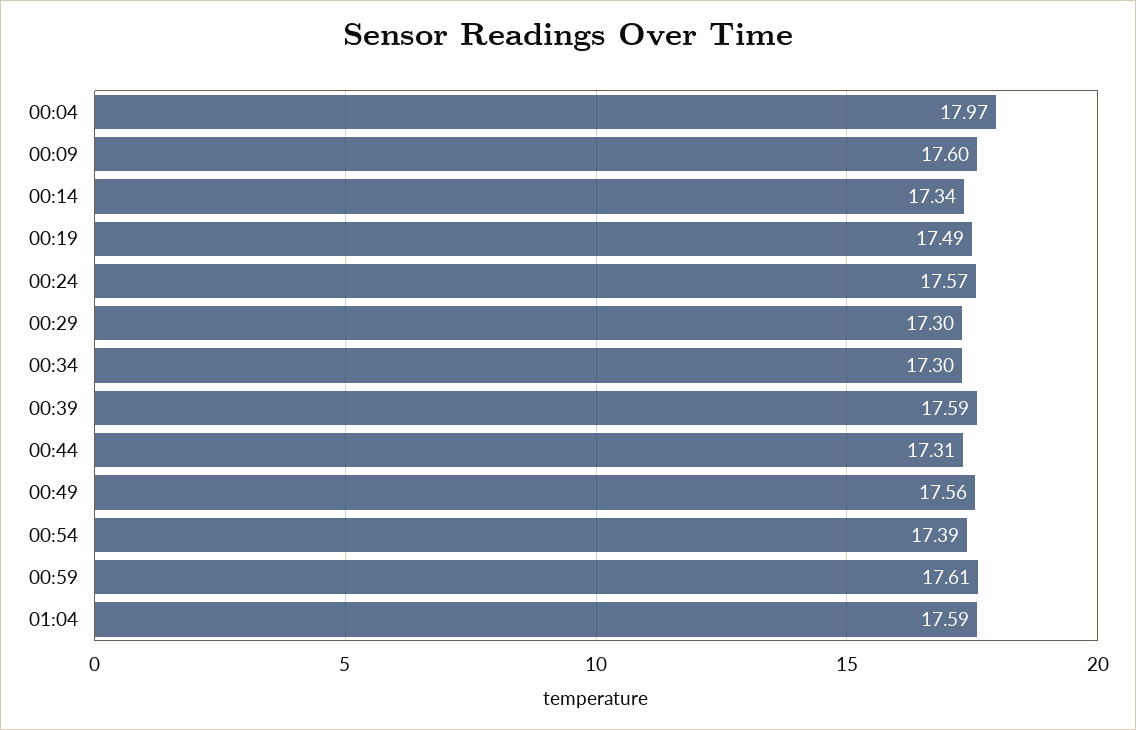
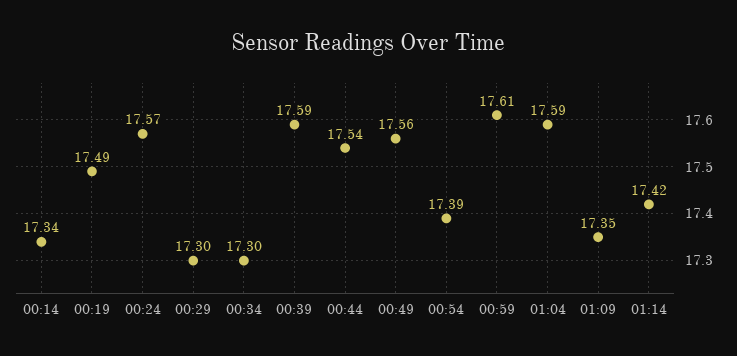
00:04: 17.97 -> none
00:09: 17.6 -> none
00:44: 17.31 -> 17.54
01:09: none -> 17.35
01:14: none -> 17.42

